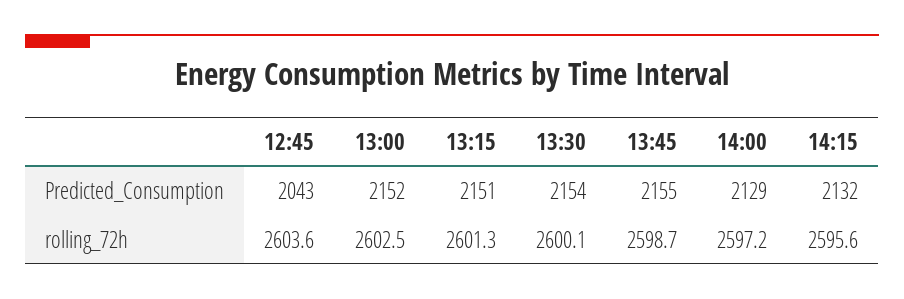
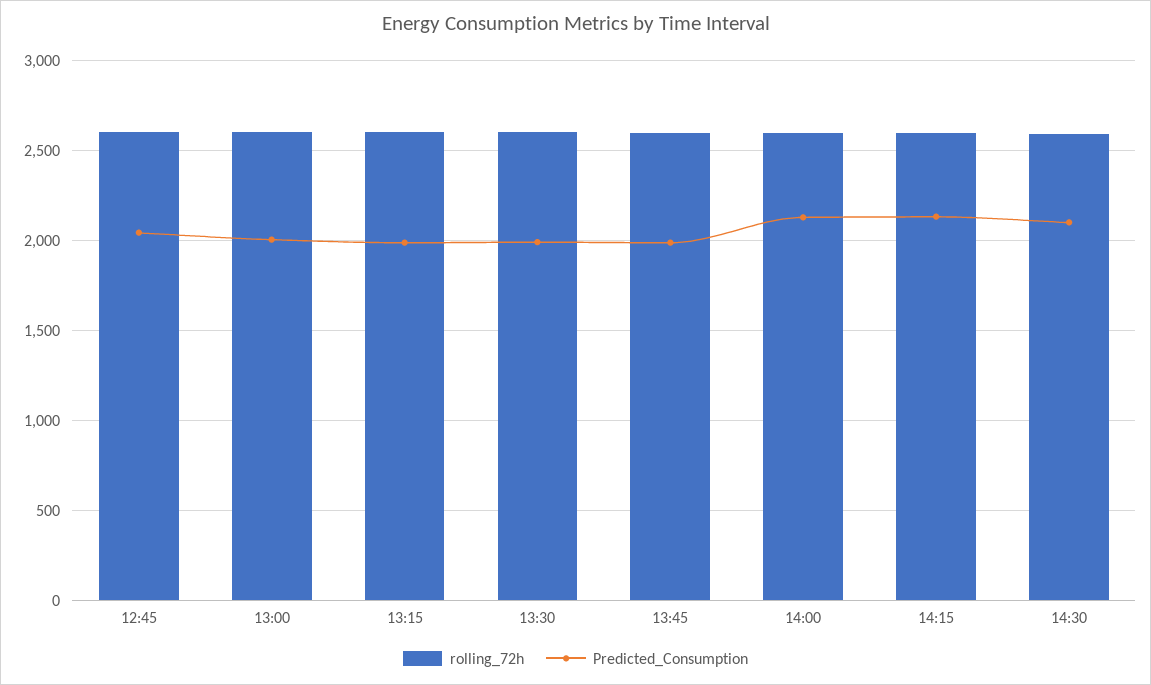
Predicted_Consumption, 13:00: 2152 -> 2000
Predicted_Consumption, 13:15: 2151 -> 2000
Predicted_Consumption, 13:30: 2154 -> 2000
Predicted_Consumption, 13:45: 2155 -> 2000
rolling_72h, 14:30: none -> 2600
Predicted_Consumption, 14:30: none -> 2100

